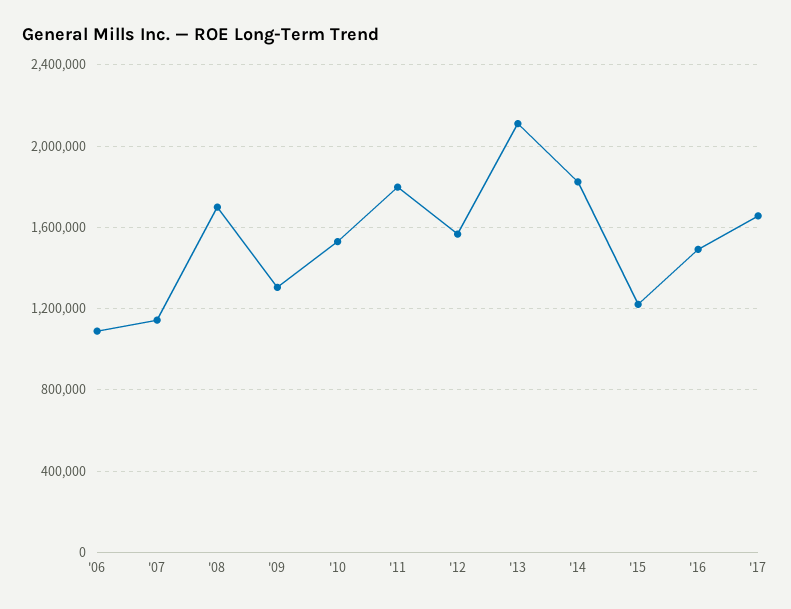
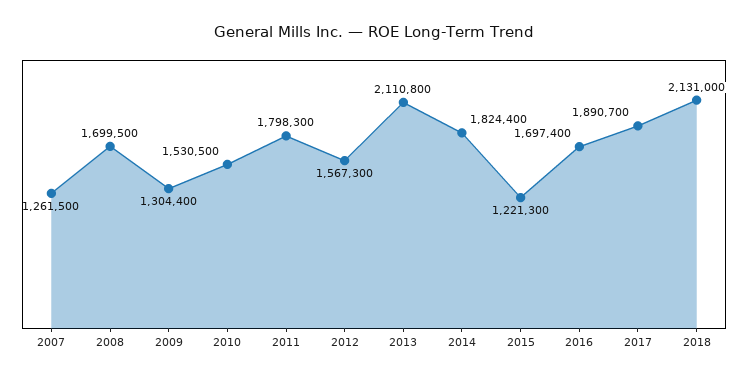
'06: 1100000 -> none
'07: 1150000 -> 1261500
'16: 1500000 -> 1697400
'17: 1650000 -> 1890700
2018: none -> 2131000

